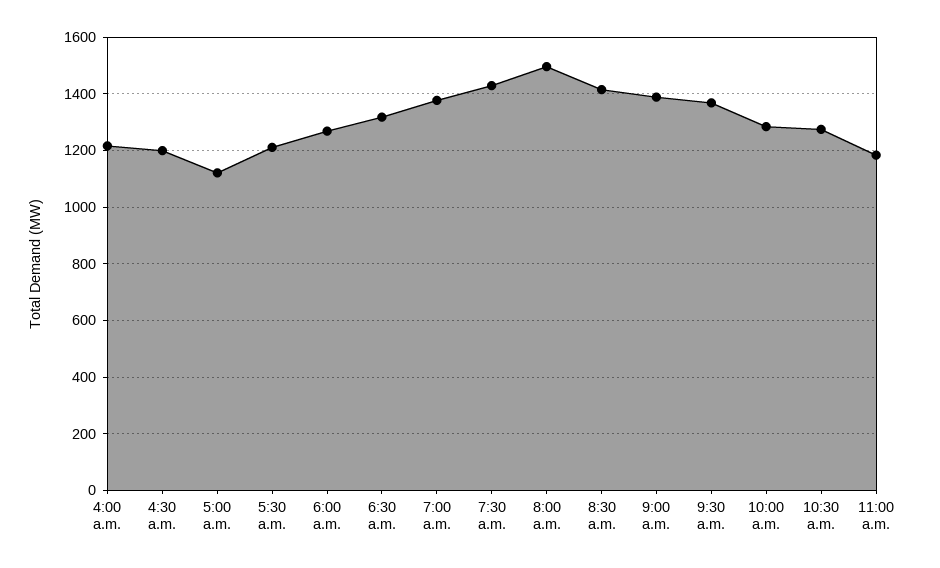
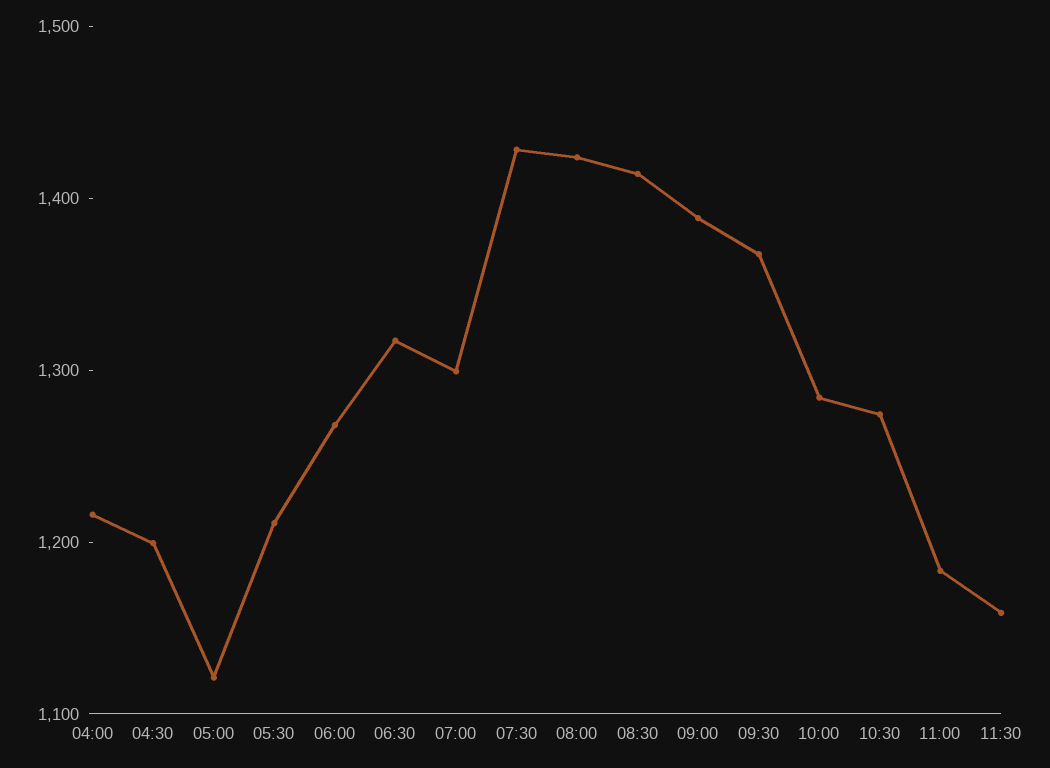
7:00 a.m.: 1375 -> 1300
8:00 a.m.: 1500 -> 1420
11:30: none -> 1160

